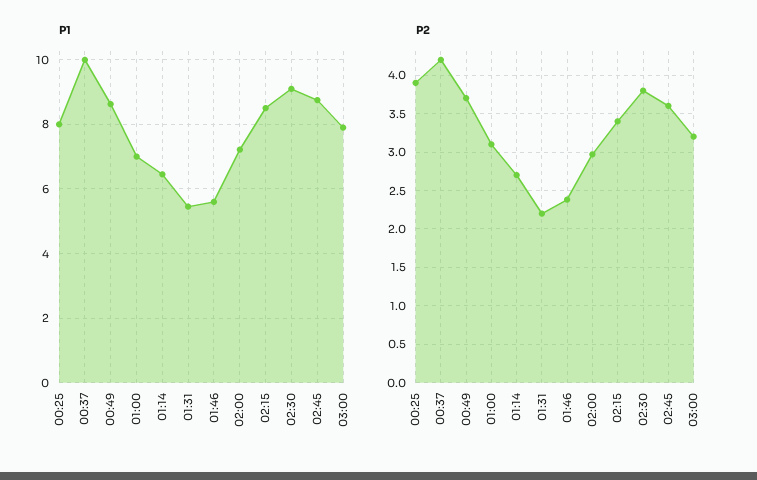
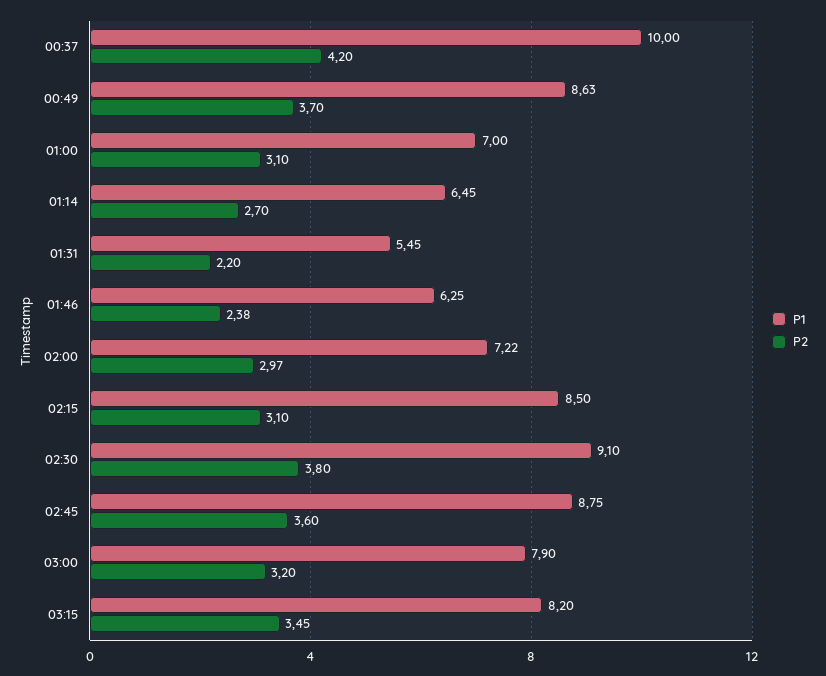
P1, 00:25: 8 -> none
P1, 01:46: 5.6 -> 6.25
P2, 00:25: 3.9 -> none
P2, 02:15: 3.4 -> 3.1
P1, 03:15: none -> 8.2
P2, 03:15: none -> 3.45

